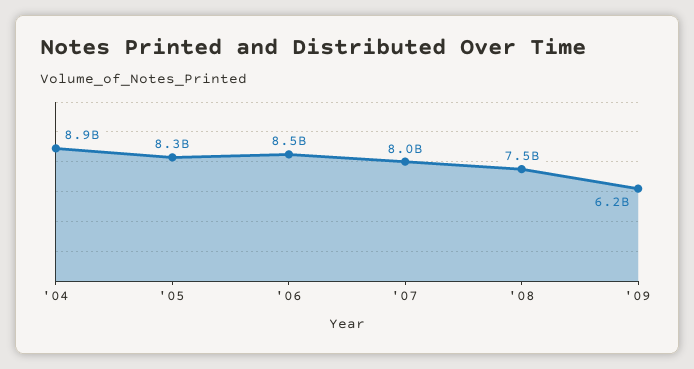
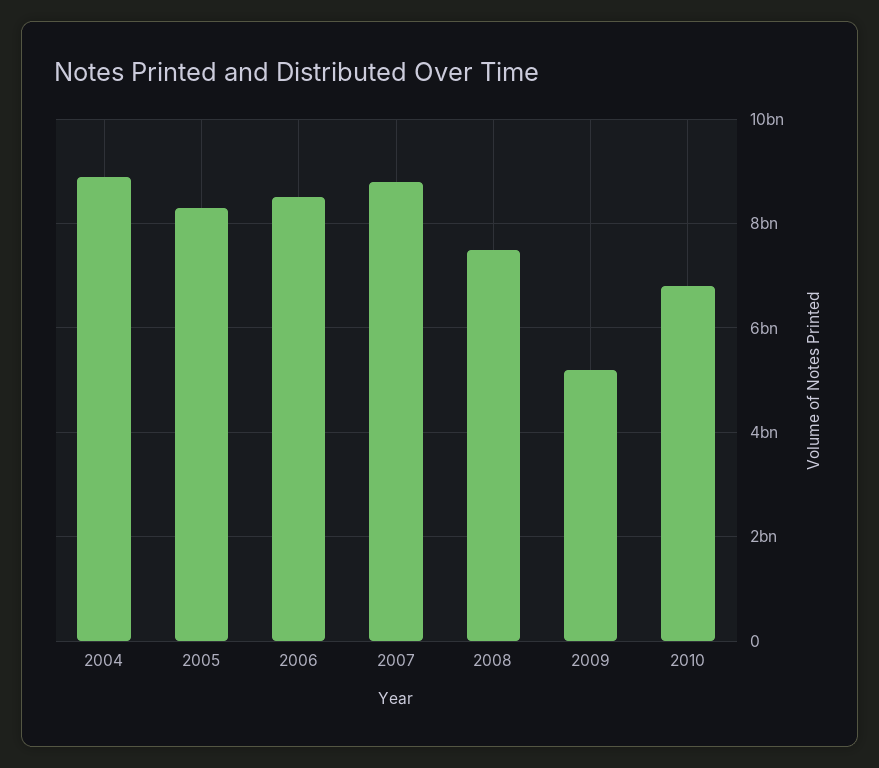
'07: 8000000000 -> 8800000000
'09: 6200000000 -> 5200000000
2010: none -> 6800000000

